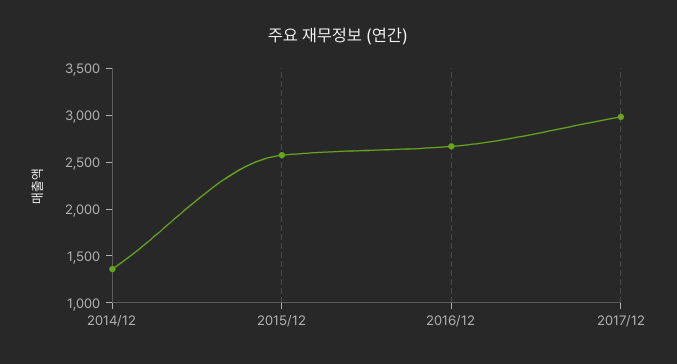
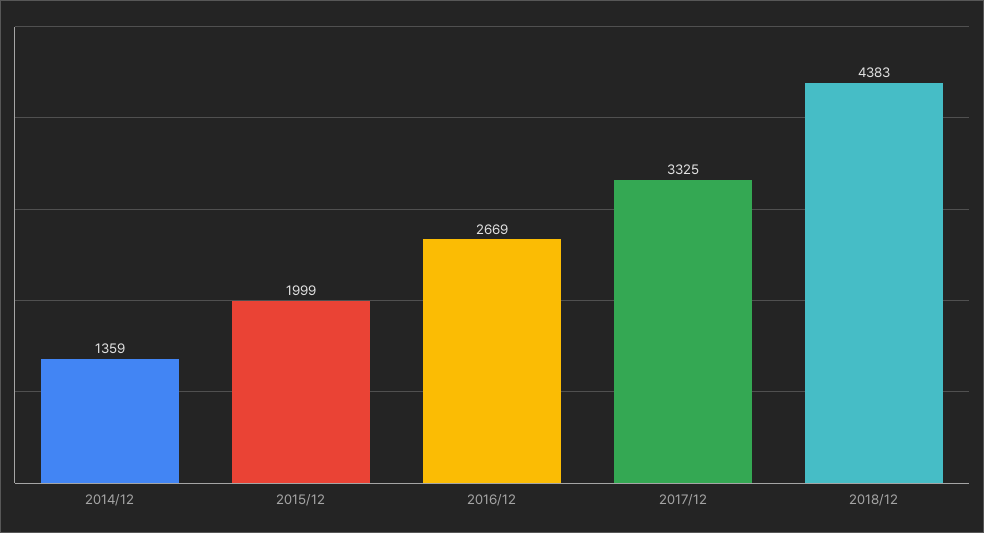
2015/12: 2600 -> 1999
2017/12: 3000 -> 3325
2018/12: none -> 4383

